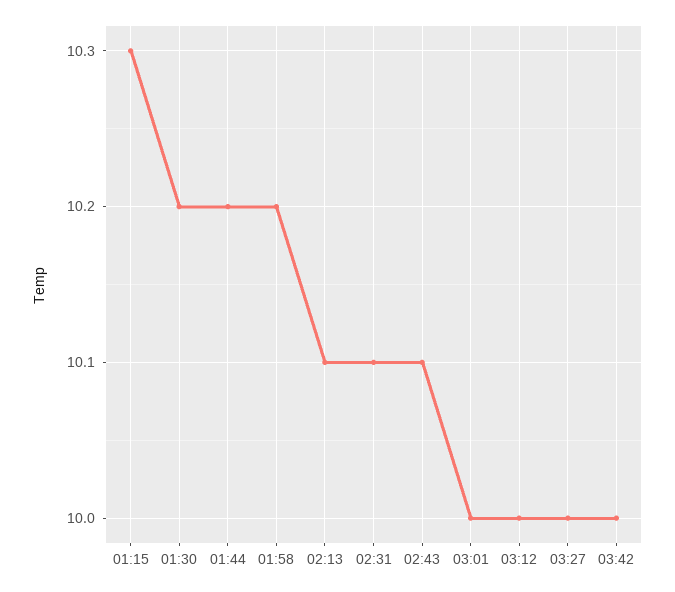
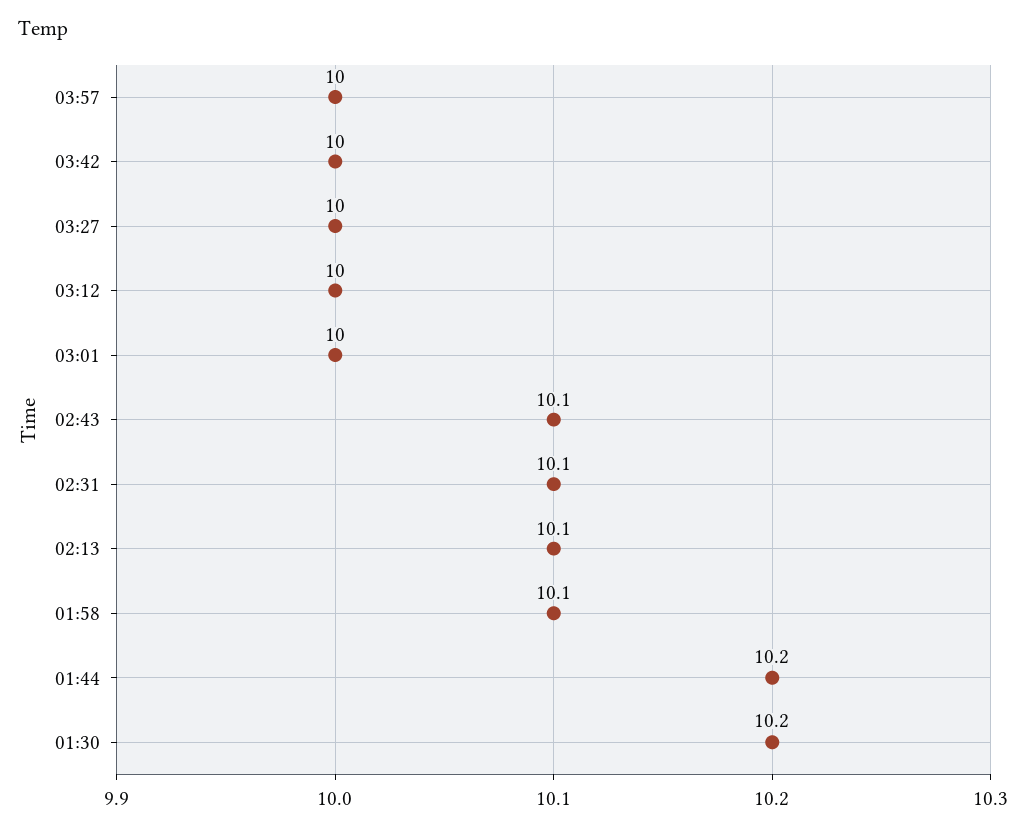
01:15: 10.3 -> none
01:58: 10.2 -> 10.1
03:57: none -> 10

